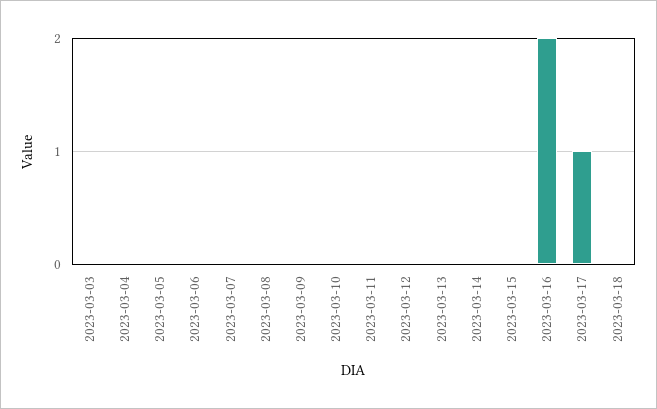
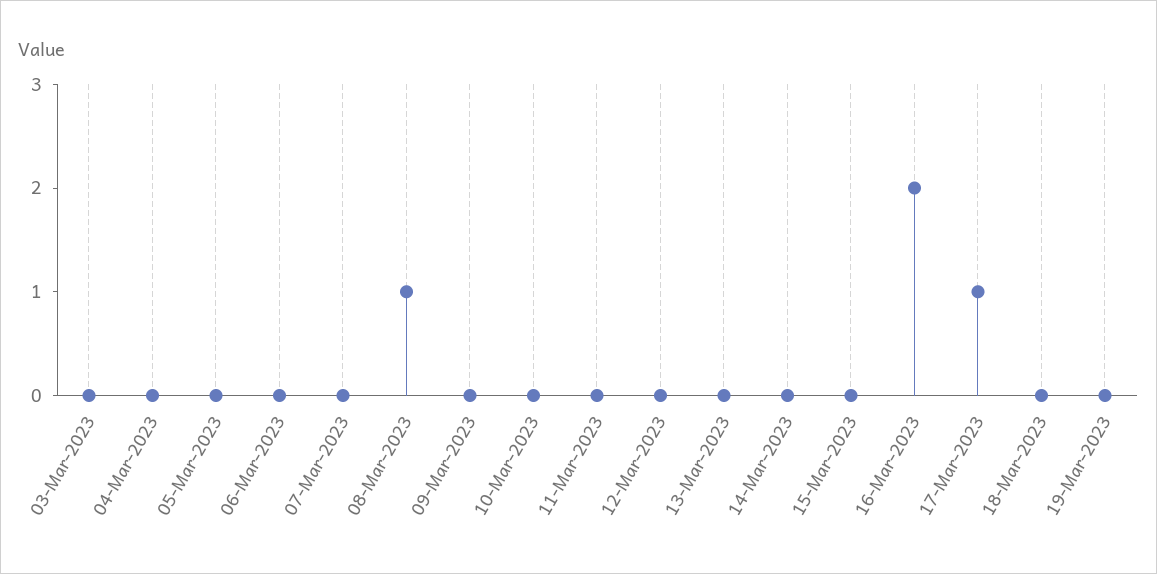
2023-03-08: 0 -> 1
19-Mar-2023: none -> 0

